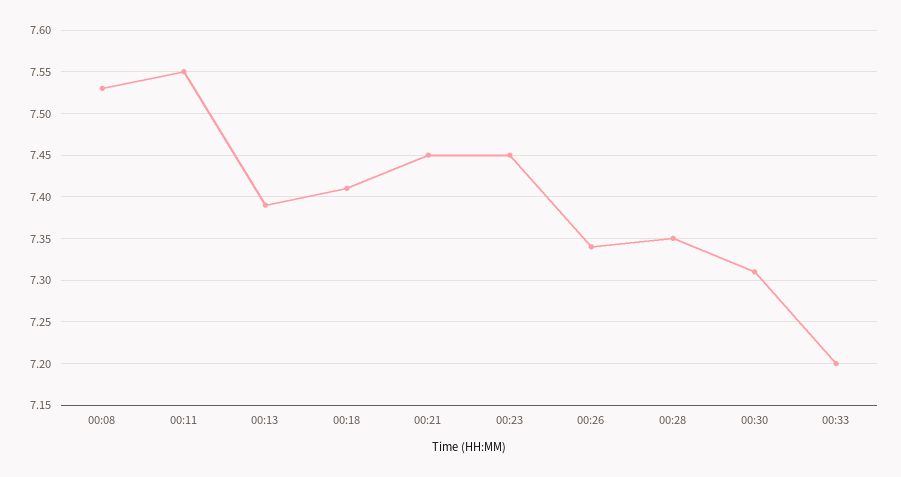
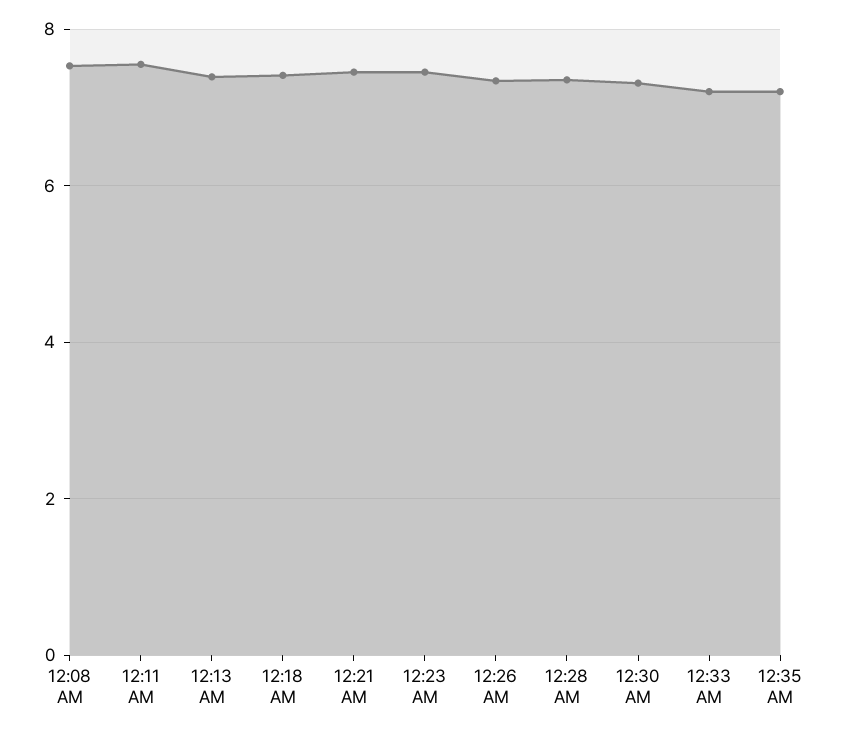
12:35 AM: none -> 7.2

